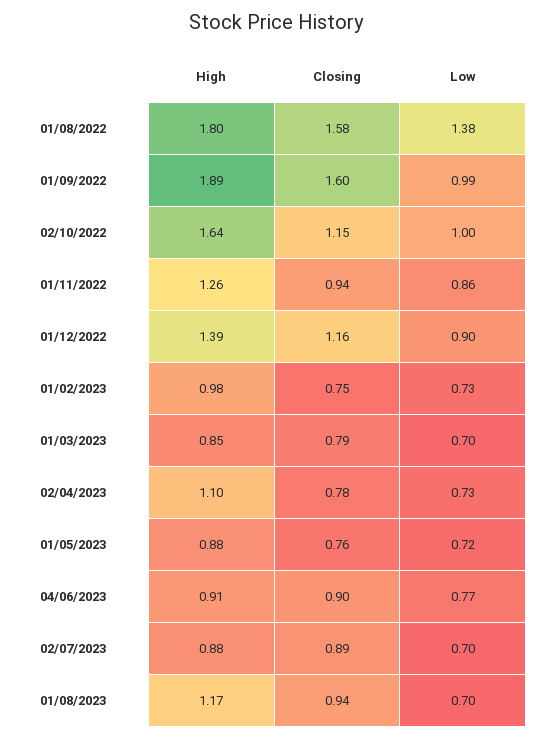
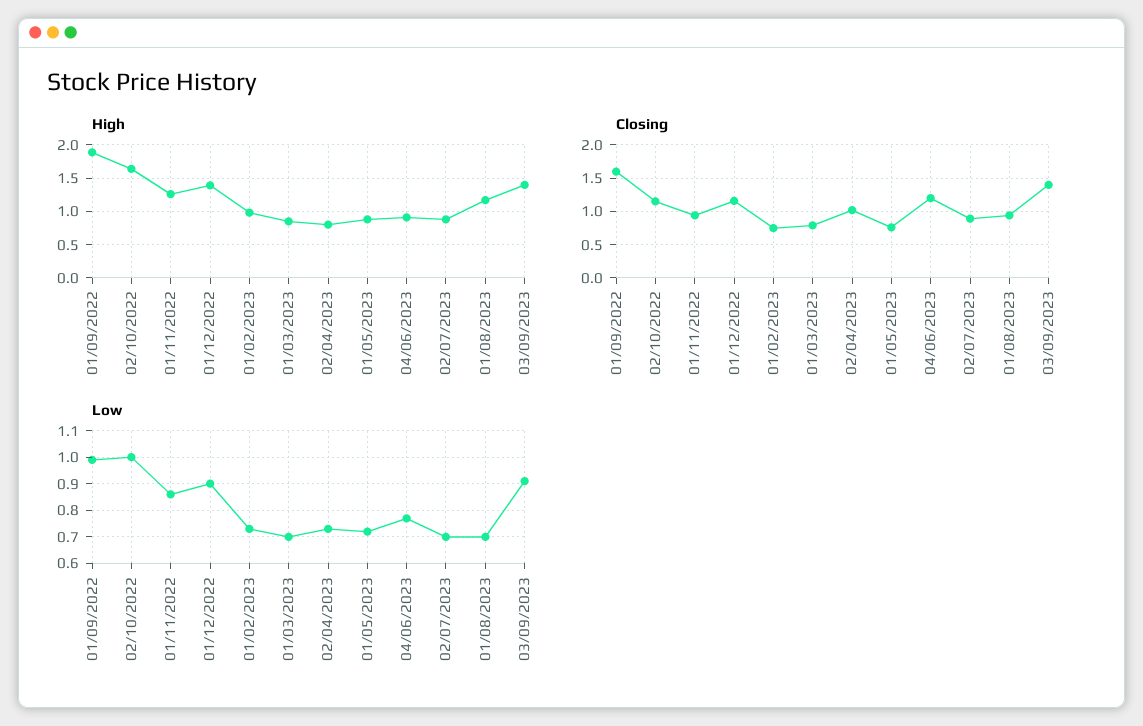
High, 01/08/2022: 1.8 -> none
Closing, 01/08/2022: 1.58 -> none
Low, 01/08/2022: 1.38 -> none
High, 02/04/2023: 1.1 -> 0.8
Closing, 02/04/2023: 0.78 -> 1
Closing, 04/06/2023: 0.9 -> 1.2
High, 03/09/2023: none -> 1.4
Closing, 03/09/2023: none -> 1.4
Low, 03/09/2023: none -> 0.9

